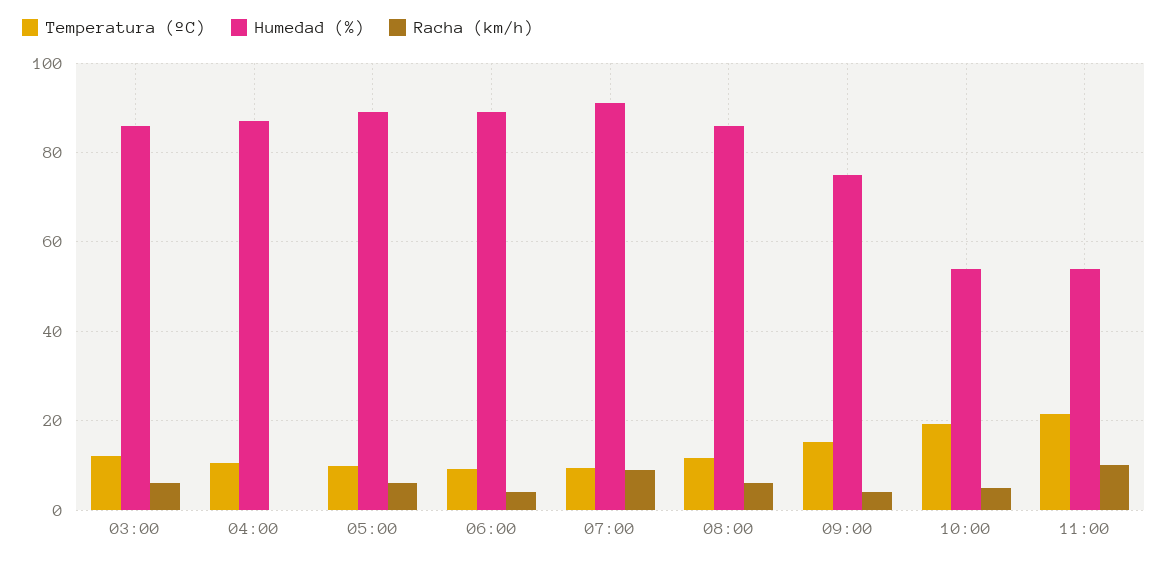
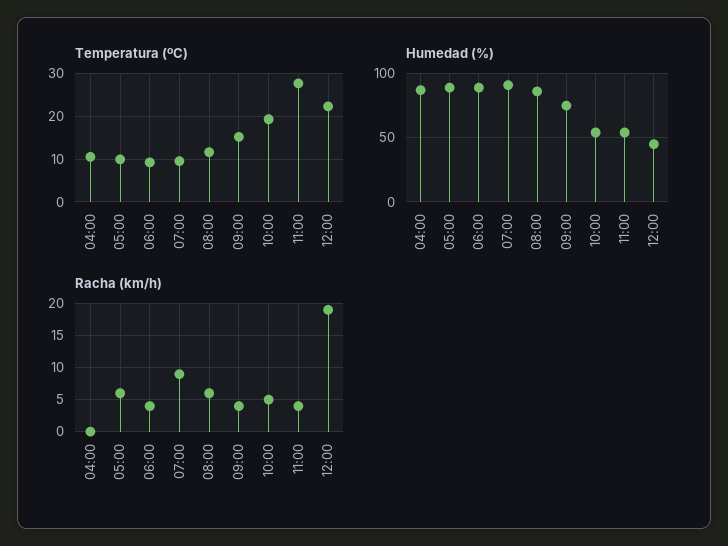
Temperatura (ºC), 03:00: 12 -> none
Humedad (%), 03:00: 86 -> none
Racha (km/h), 03:00: 6 -> none
Temperatura (ºC), 11:00: 22 -> 28
Racha (km/h), 11:00: 10 -> 4
Temperatura (ºC), 12:00: none -> 22
Humedad (%), 12:00: none -> 45
Racha (km/h), 12:00: none -> 19

